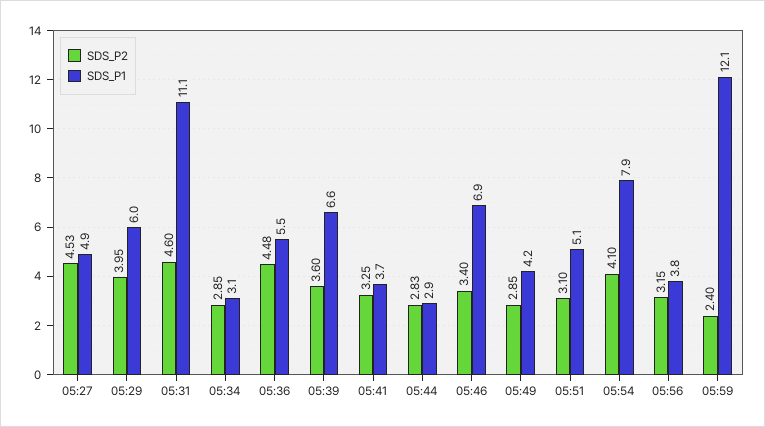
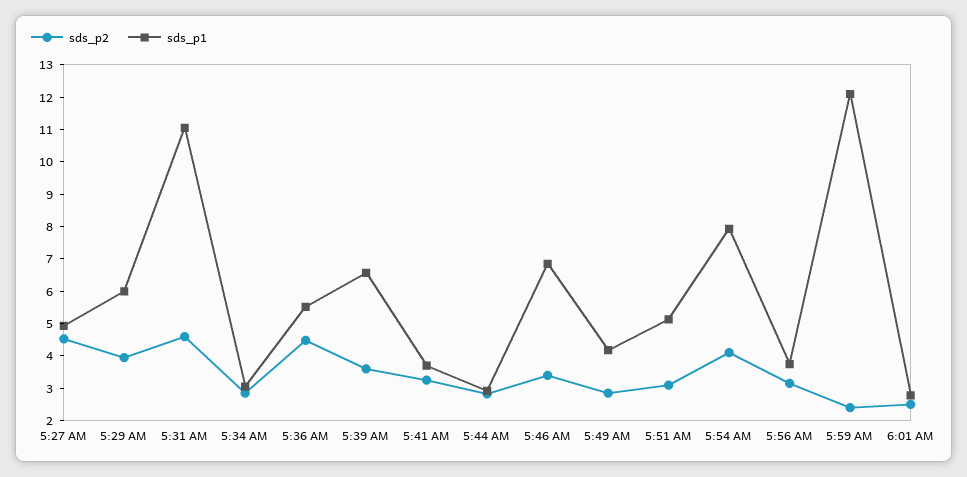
SDS_P2, 6:01 AM: none -> 2.5
SDS_P1, 6:01 AM: none -> 2.75

